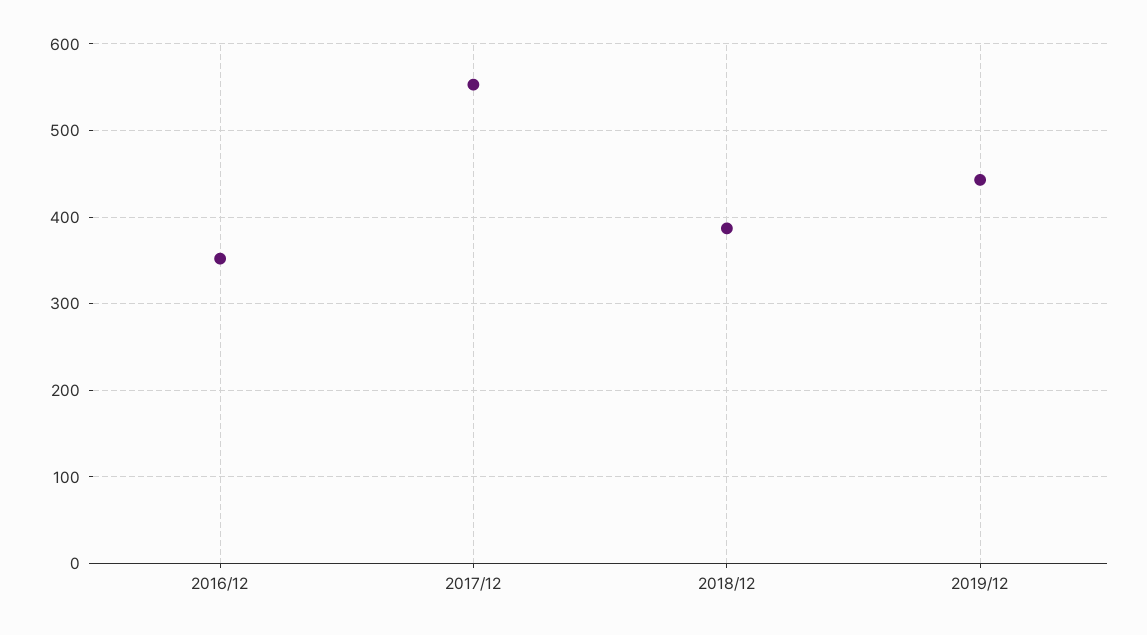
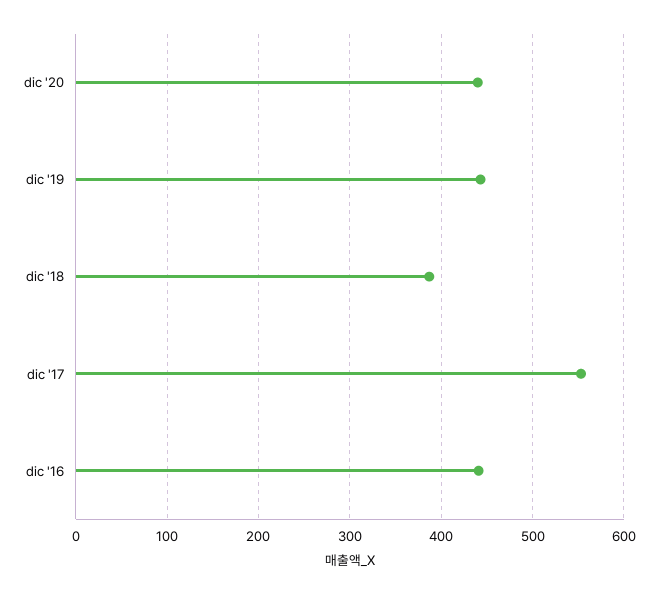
2016/12: 350 -> 440
dic '20: none -> 440

